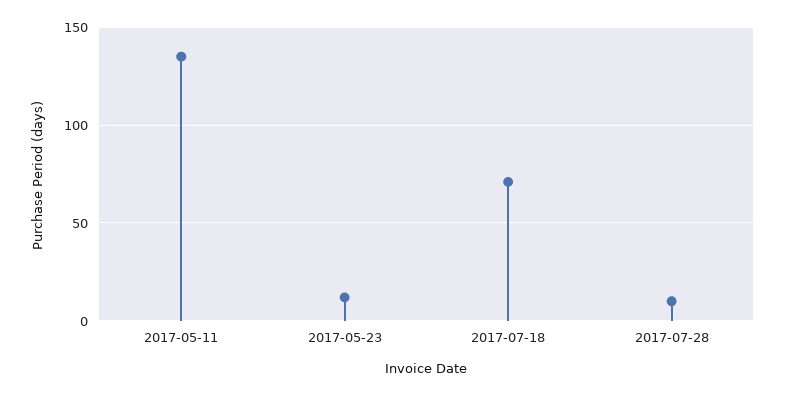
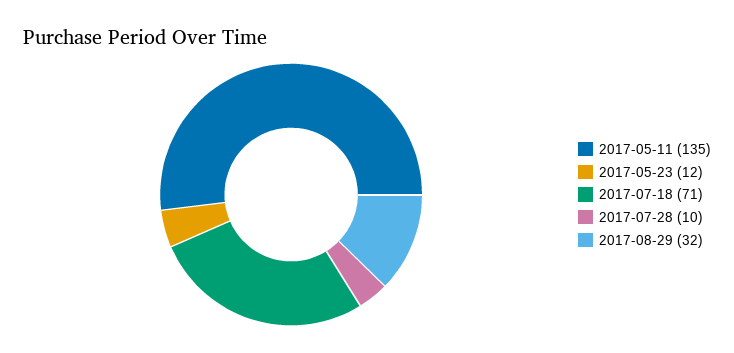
2017-08-29: none -> 32

